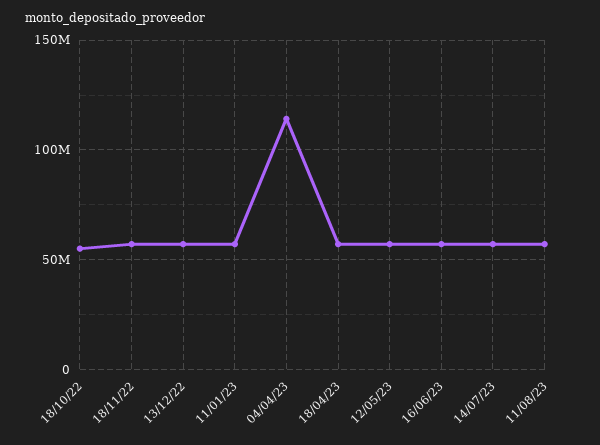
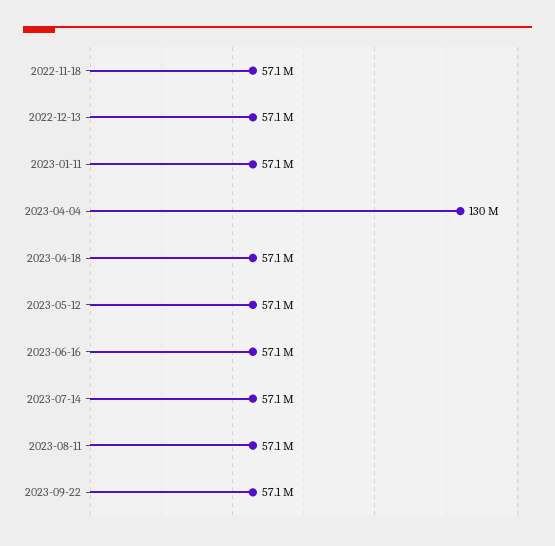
18/10/22: 55000000 -> none
04/04/23: 115000000 -> 130000000
2023-09-22: none -> 57100000

